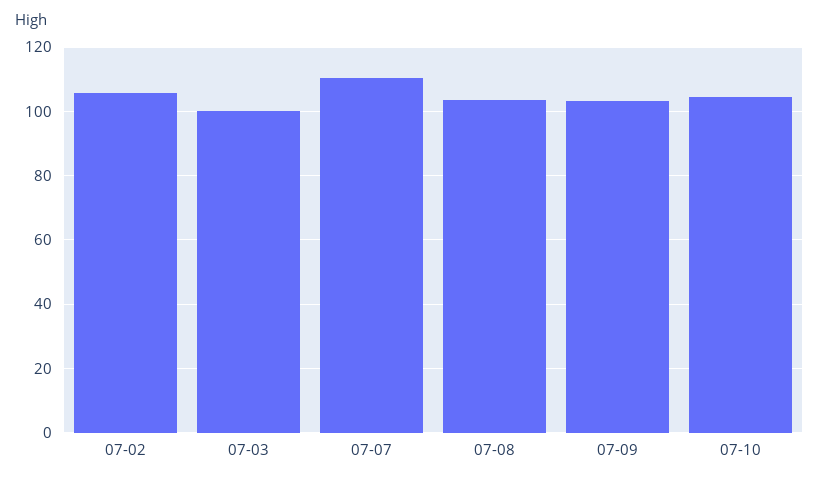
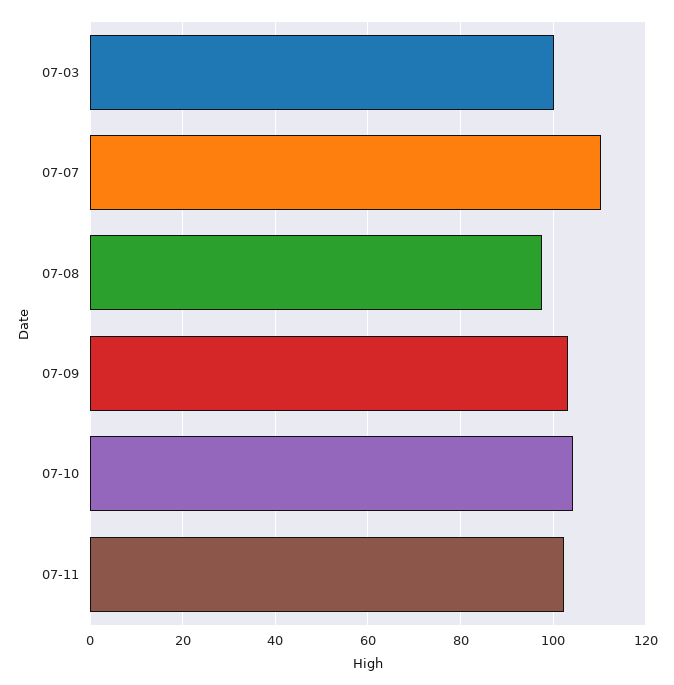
07-02: 106 -> none
07-08: 104 -> 98
07-11: none -> 102

